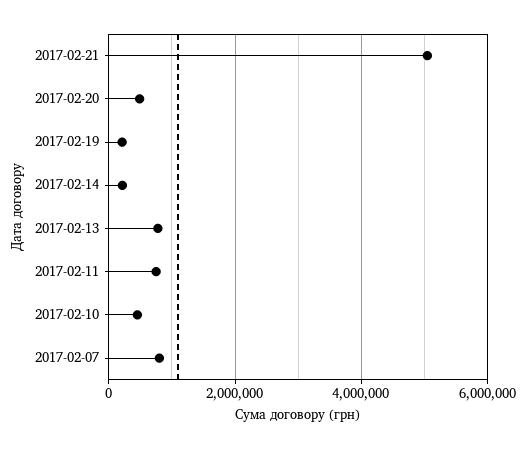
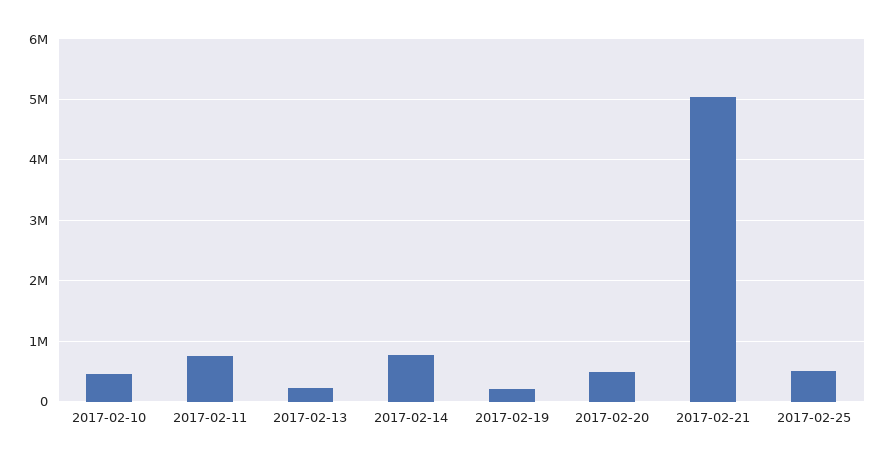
2017-02-14: 200000 -> 800000
2017-02-13: 800000 -> 200000
2017-02-07: 800000 -> none
2017-02-25: none -> 500000

